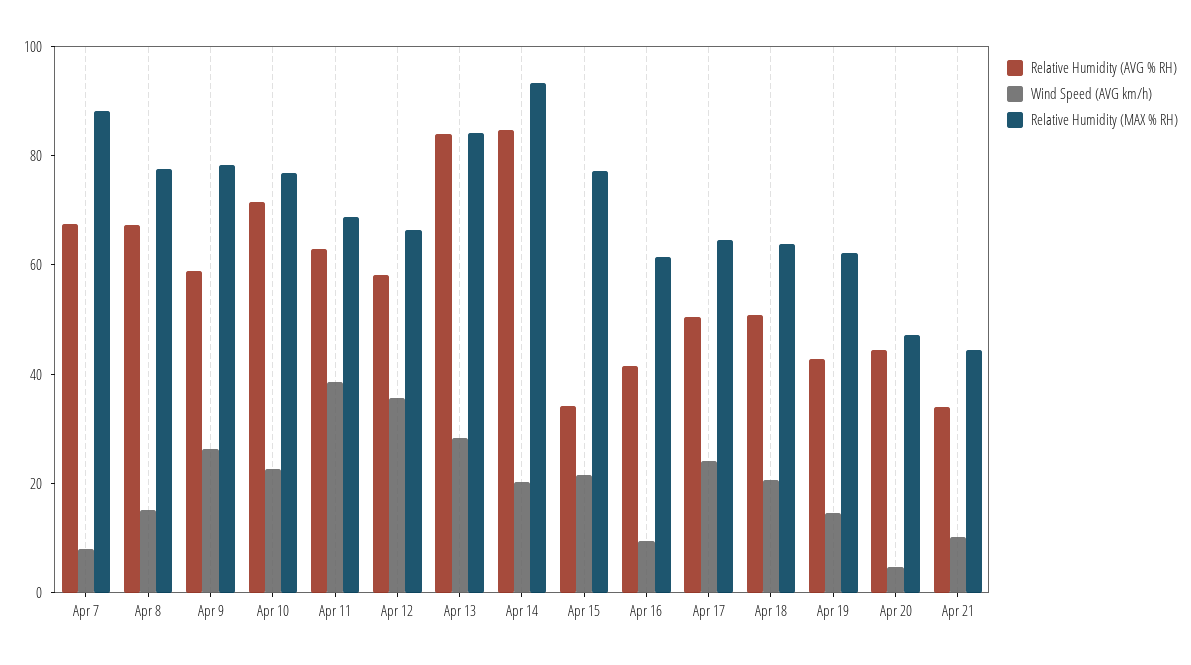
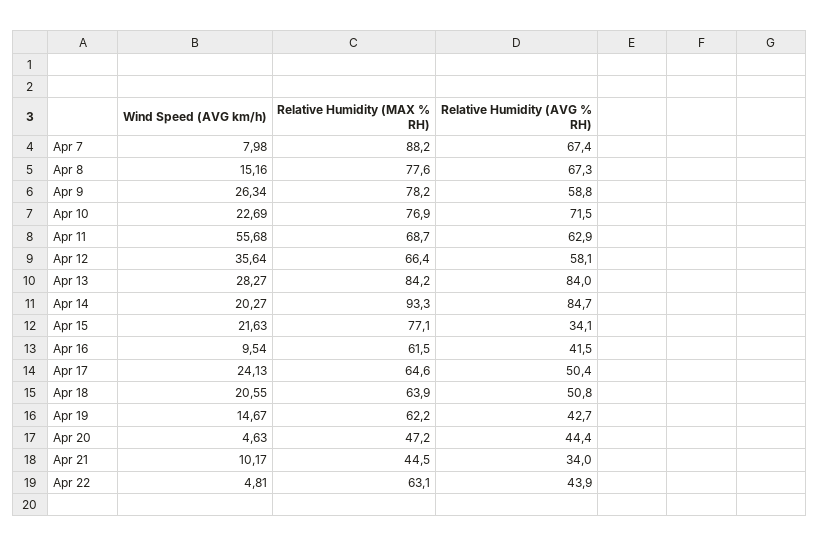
Wind Speed (AVG km/h), Apr 11: 40 -> 55.68
Wind Speed (AVG km/h), Apr 22: none -> 4.81
Relative Humidity (MAX % RH), Apr 22: none -> 63.1
Relative Humidity (AVG % RH), Apr 22: none -> 43.9

